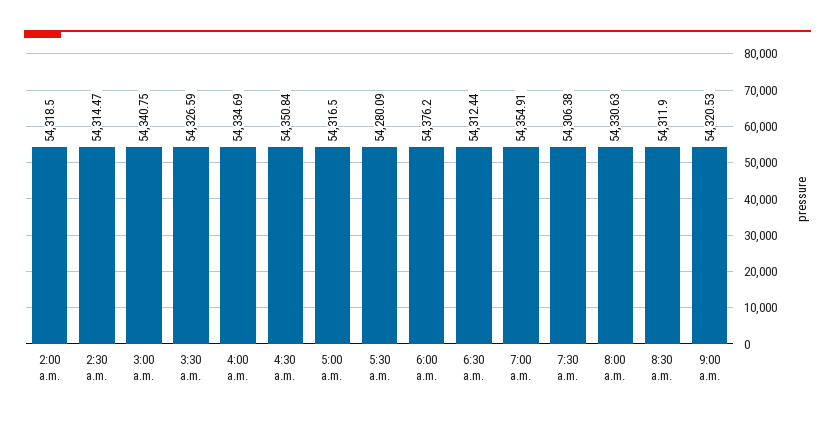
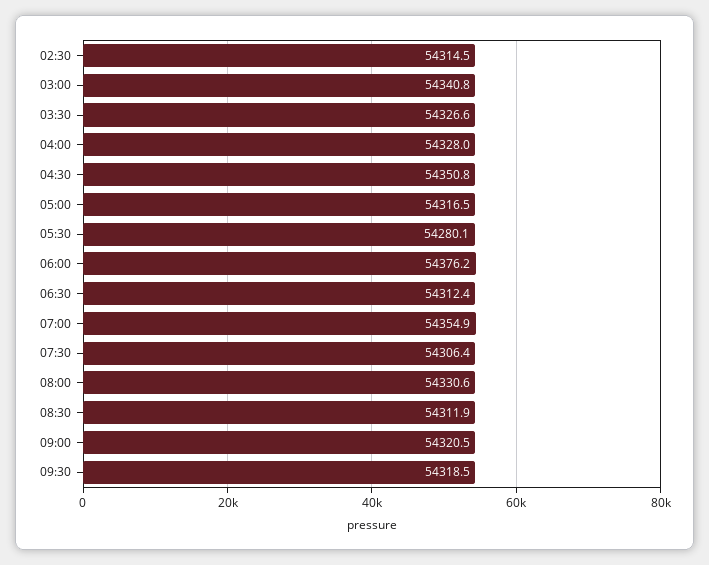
2:00 a.m.: 54318.5 -> none
4:00 a.m.: 54334.69 -> 54328
09:30: none -> 54318.5

